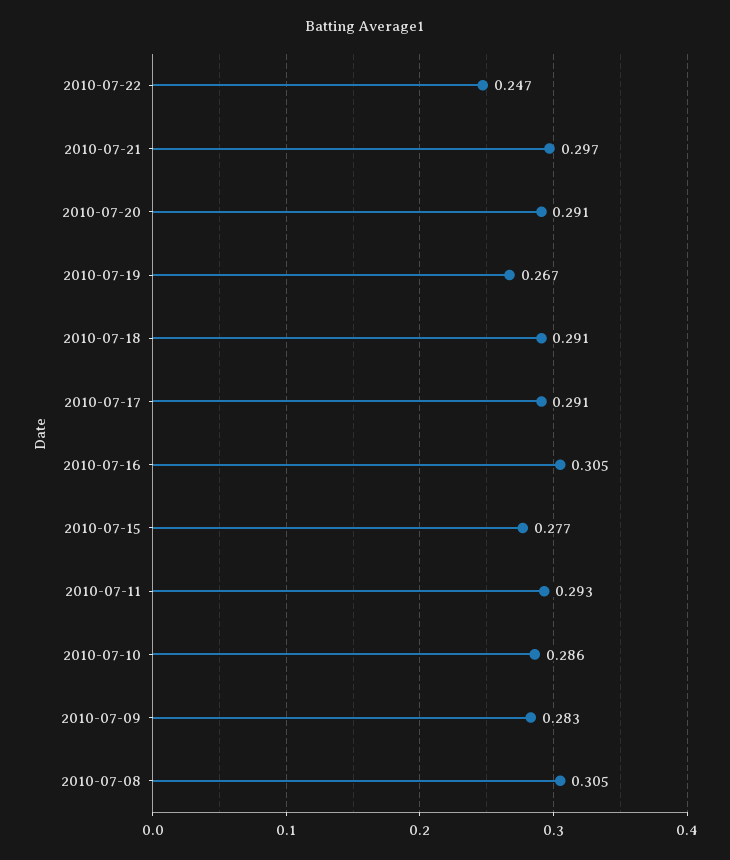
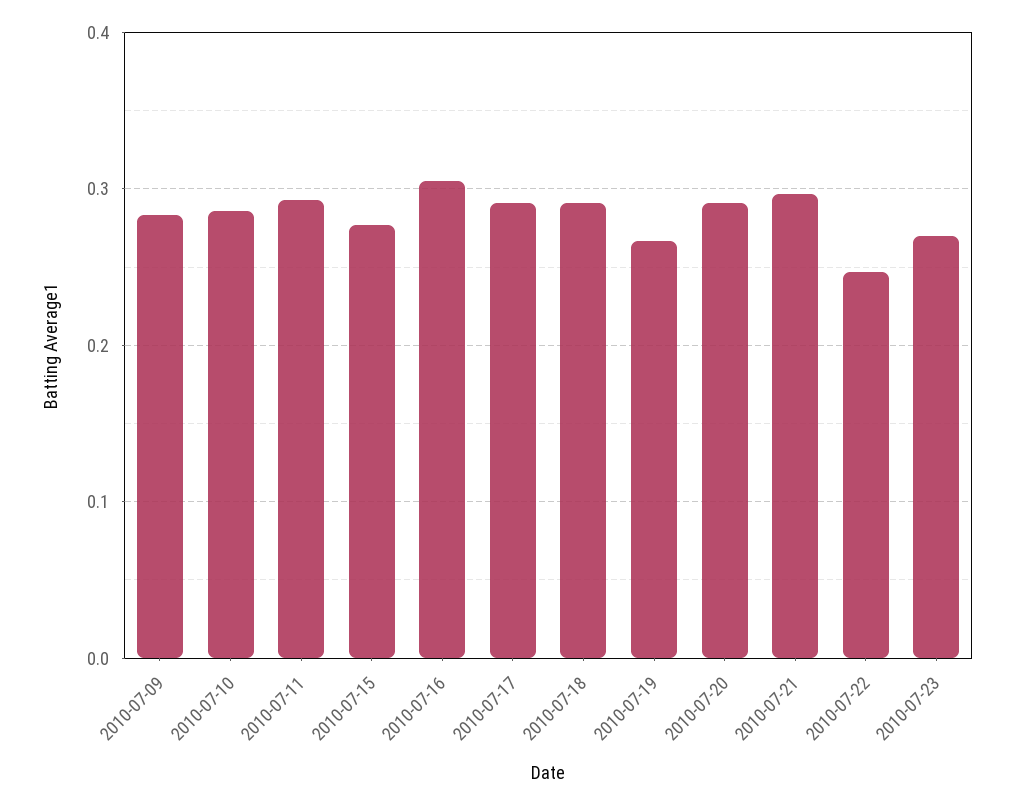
2010-07-08: 0.305 -> none
2010-07-23: none -> 0.27

